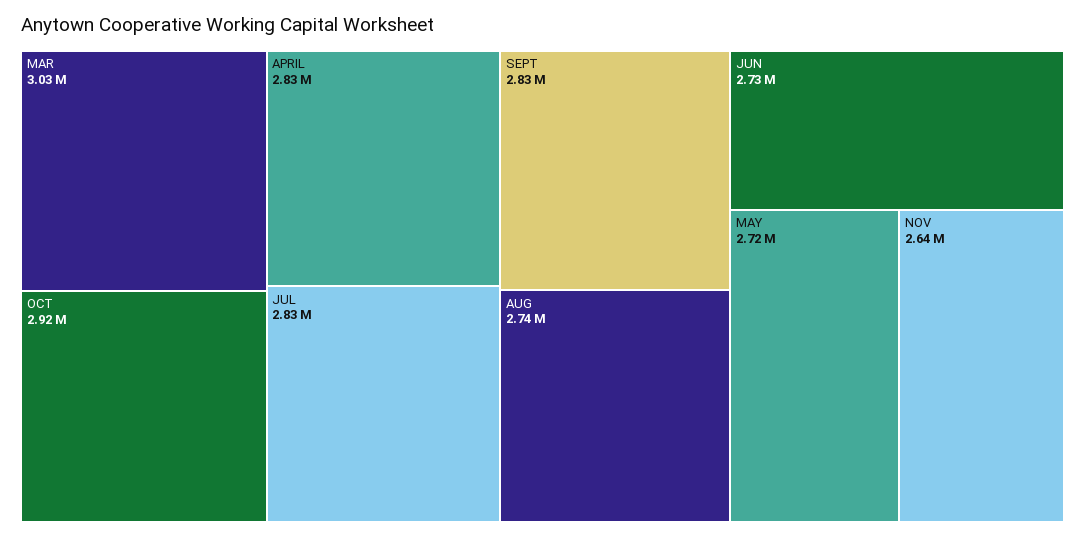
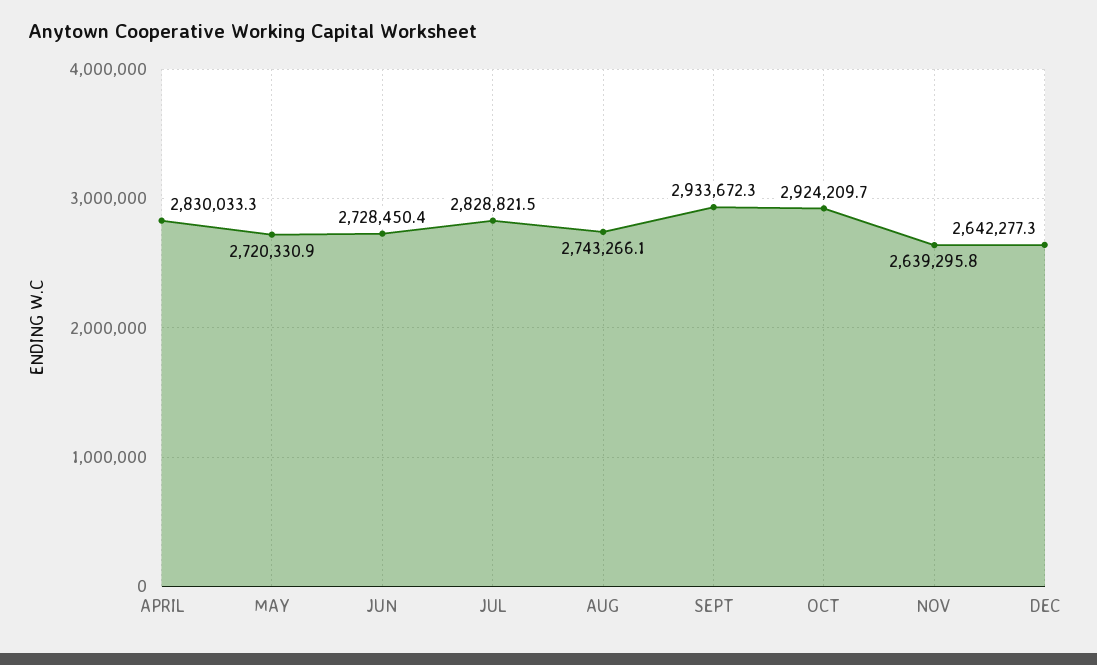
MAR: 3030000 -> none
SEPT: 2830000 -> 2933672.3
DEC: none -> 2642277.3

